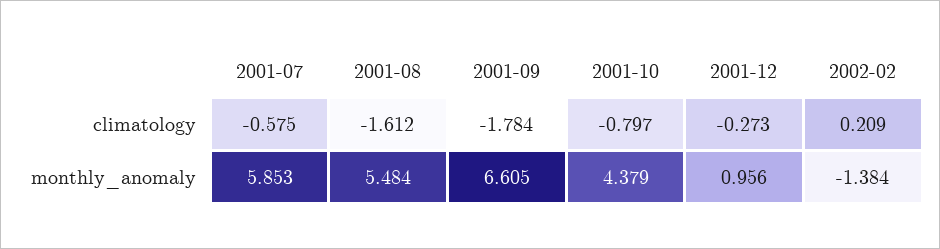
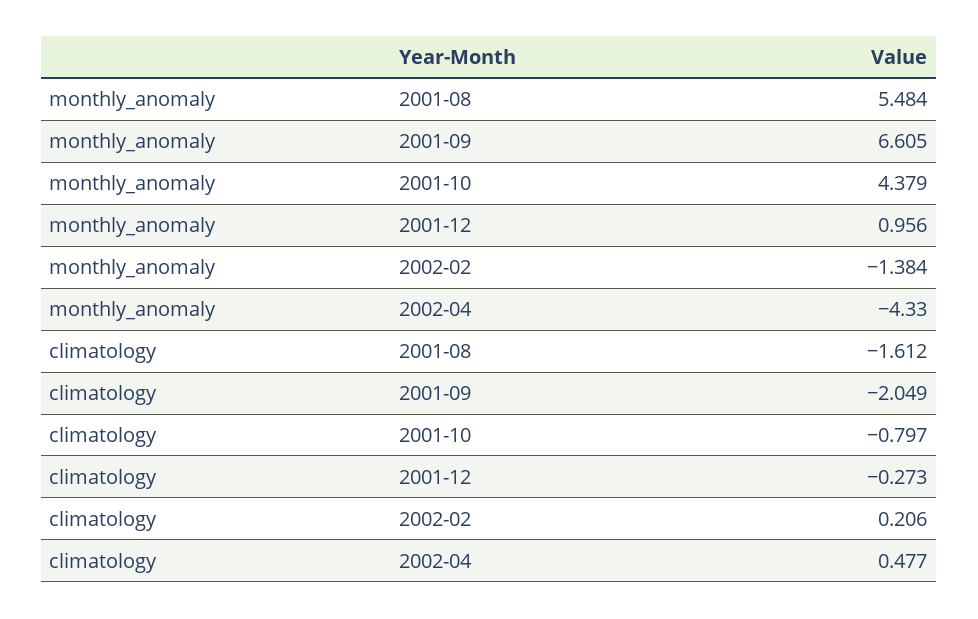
2001-07, climatology: -0.575 -> none
2001-09, climatology: -1.784 -> -2.049
2002-02, climatology: 0.209 -> 0.206
2001-07, monthly_anomaly: 5.853 -> none
2002-04, monthly_anomaly: none -> -4.33
2002-04, climatology: none -> 0.477

